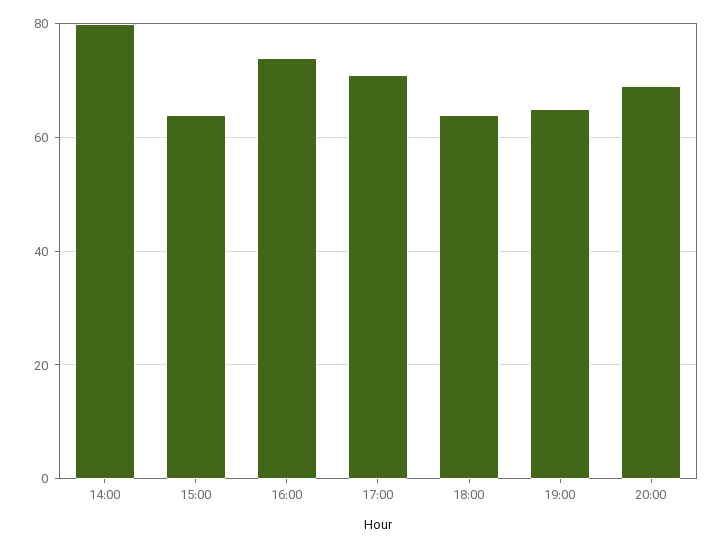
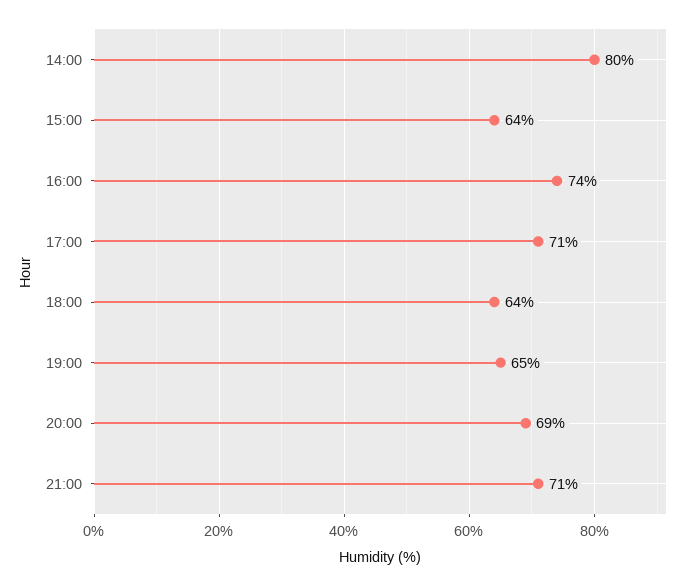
21:00: none -> 71

